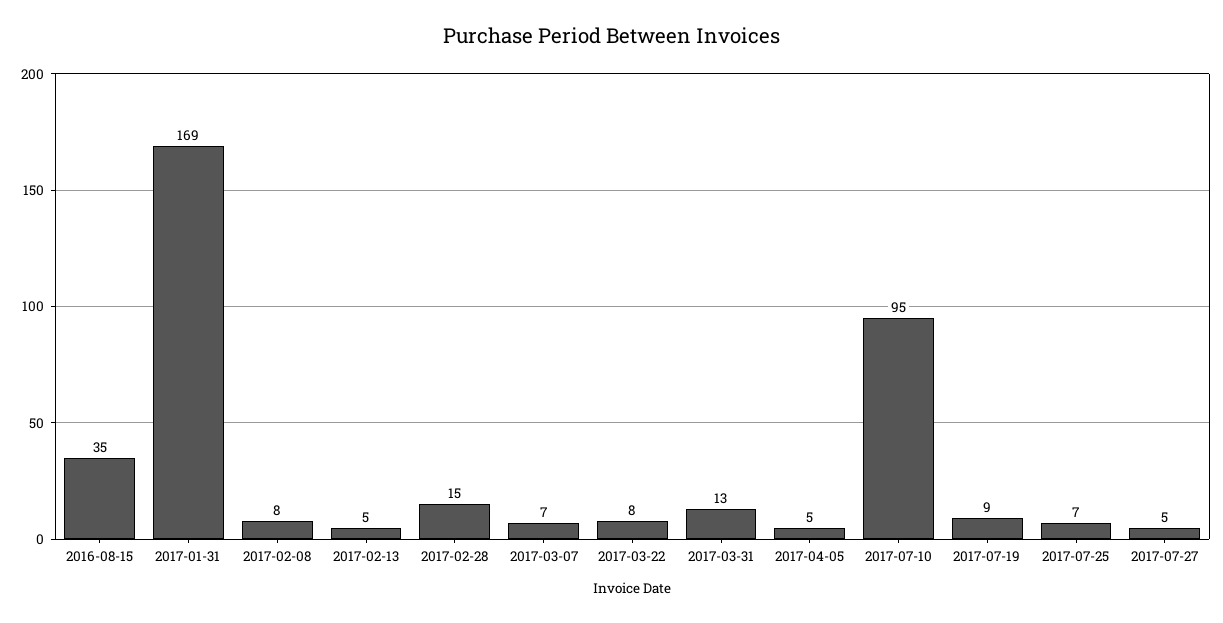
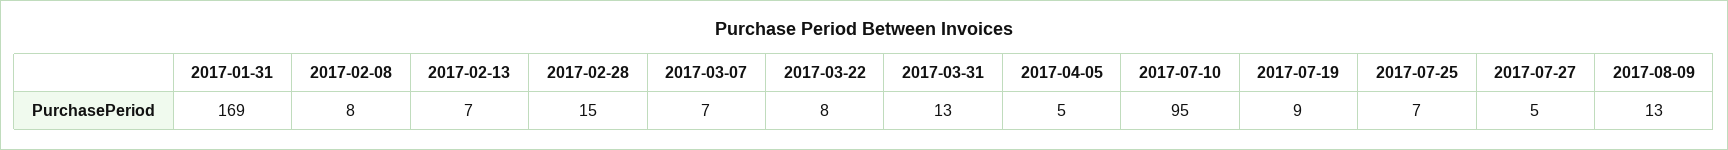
2016-08-15: 35 -> none
2017-02-13: 5 -> 7
2017-08-09: none -> 13

